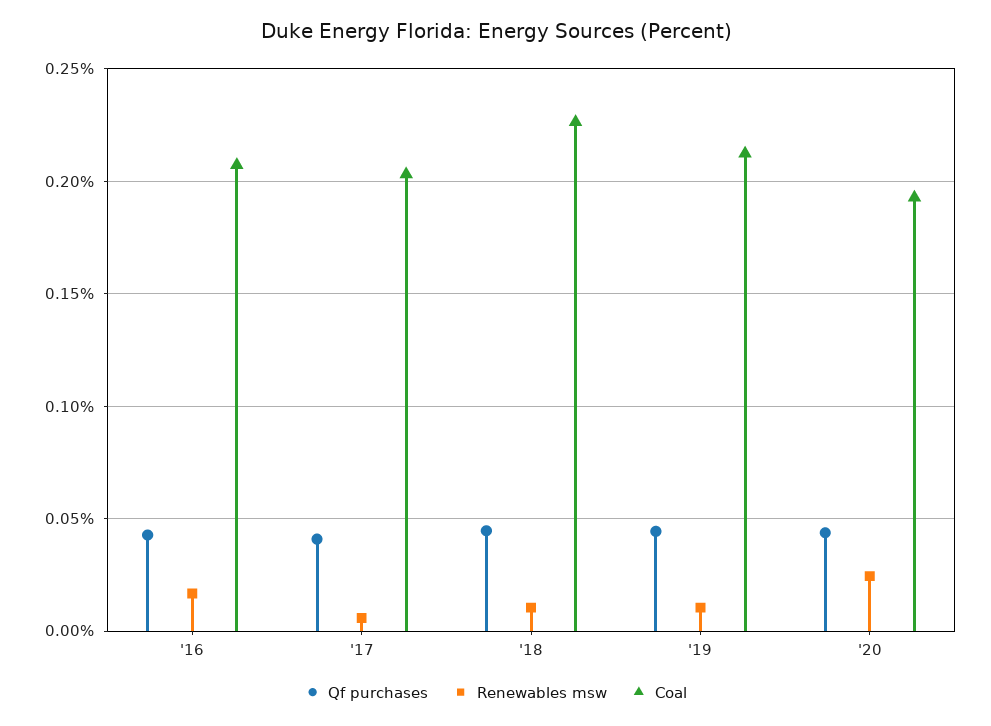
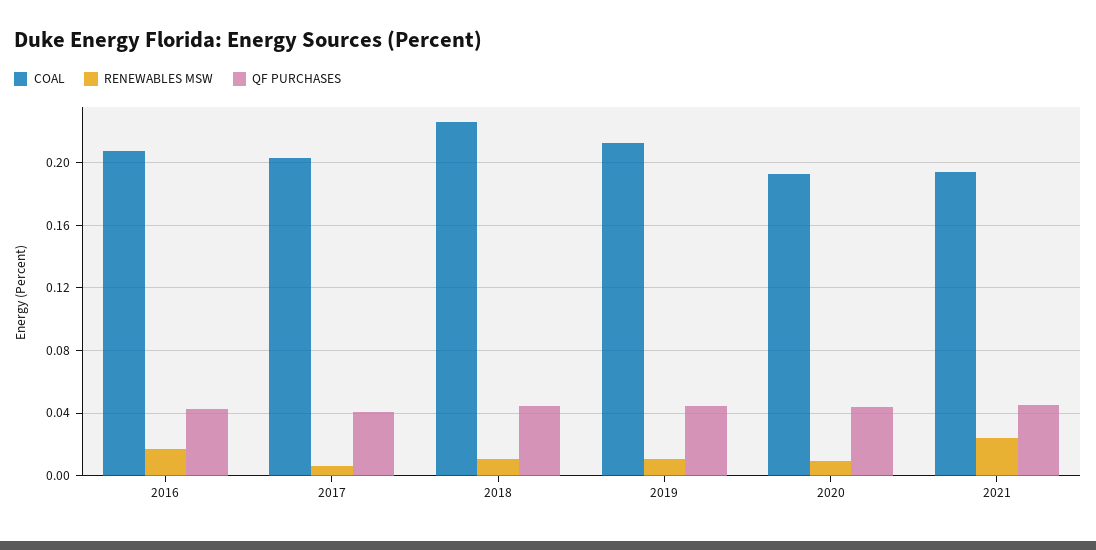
Renewables msw, '20: 0.025 -> 0.01
Coal, 2021: none -> 0.195
Renewables msw, 2021: none -> 0.025
Qf purchases, 2021: none -> 0.045

